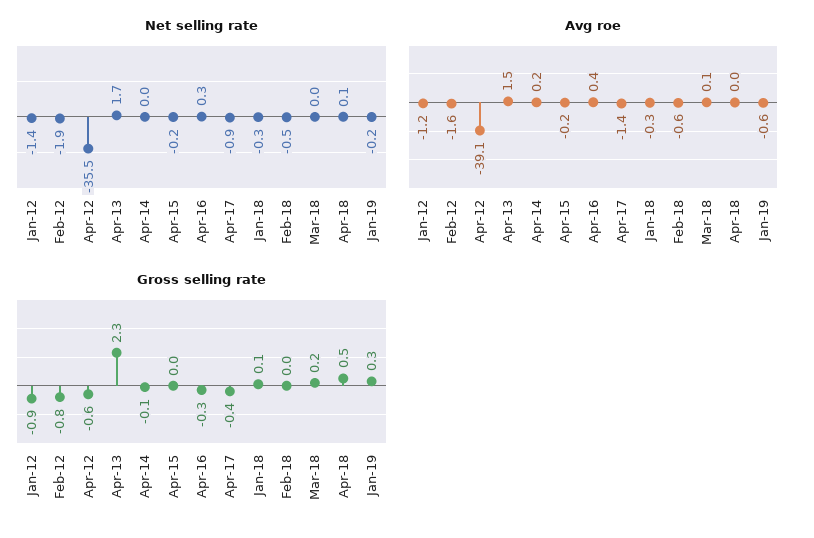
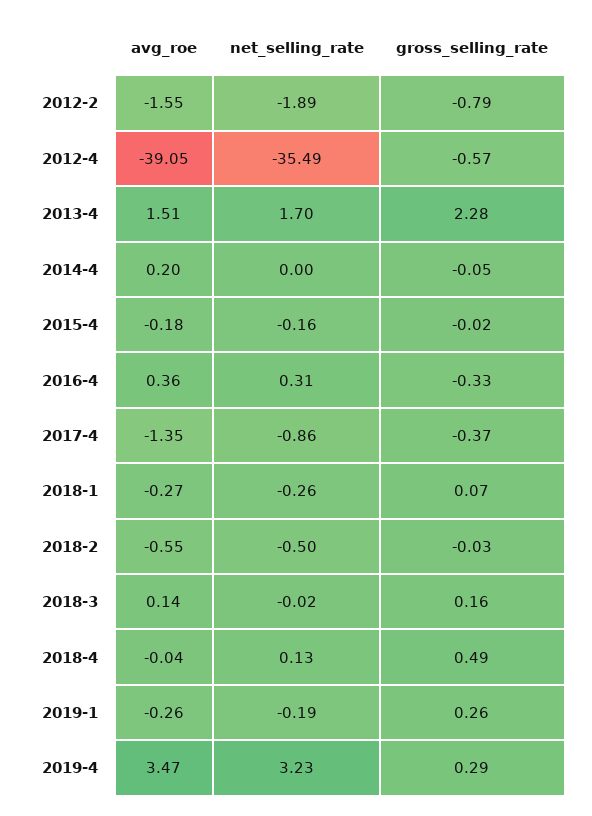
Net selling rate, Jan-12: -1.4 -> none
Avg roe, Jan-12: -1.2 -> none
Avg roe, Jan-19: -0.6 -> -0.26
Gross selling rate, Jan-12: -0.9 -> none
Avg roe, 2019-4: none -> 3.47
Net selling rate, 2019-4: none -> 3.23
Gross selling rate, 2019-4: none -> 0.29

